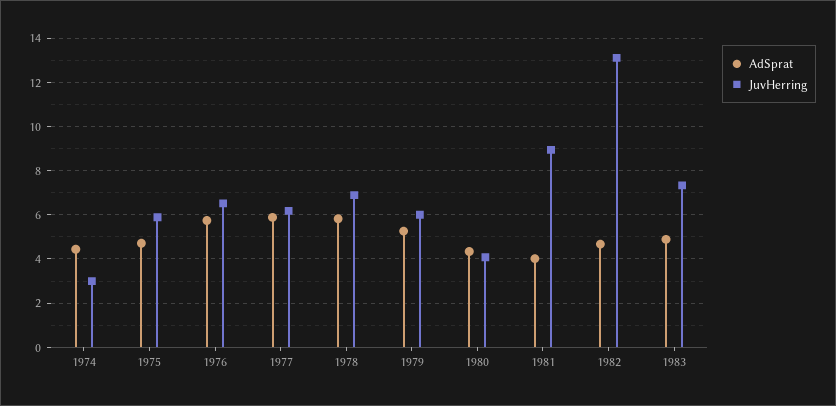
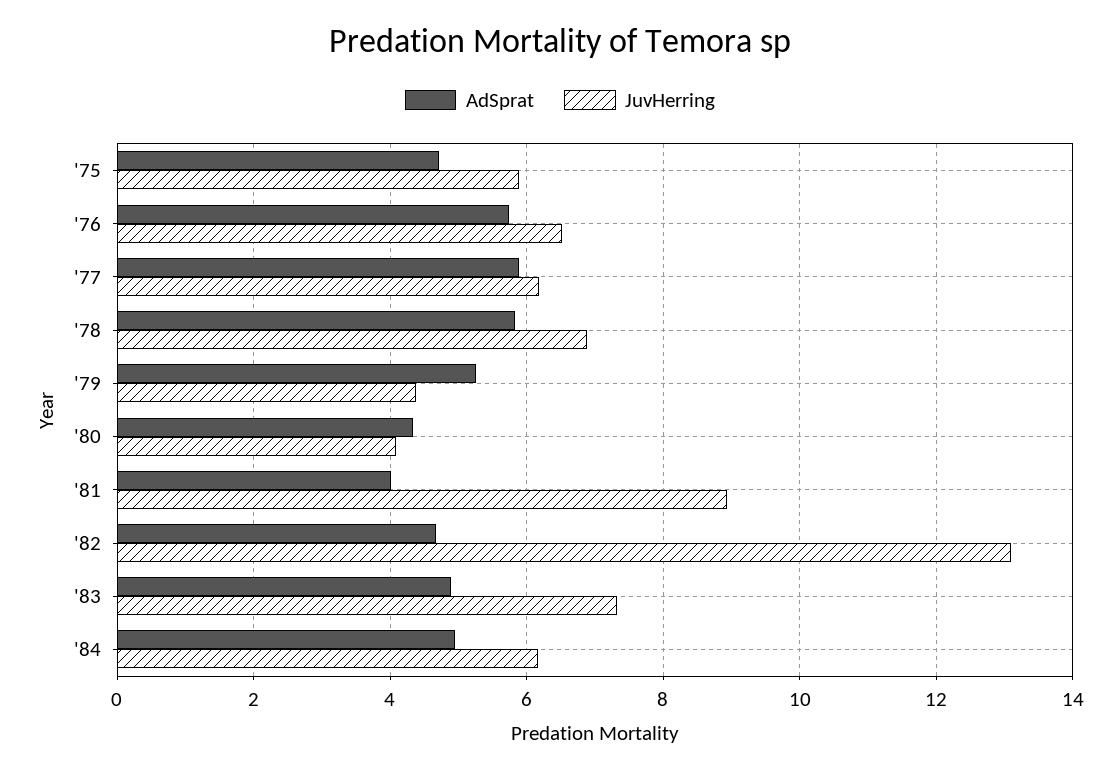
AdSprat, 1974: 4.5 -> none
JuvHerring, 1974: 3 -> none
JuvHerring, 1979: 6 -> 4.4
AdSprat, '84: none -> 5
JuvHerring, '84: none -> 6.2

